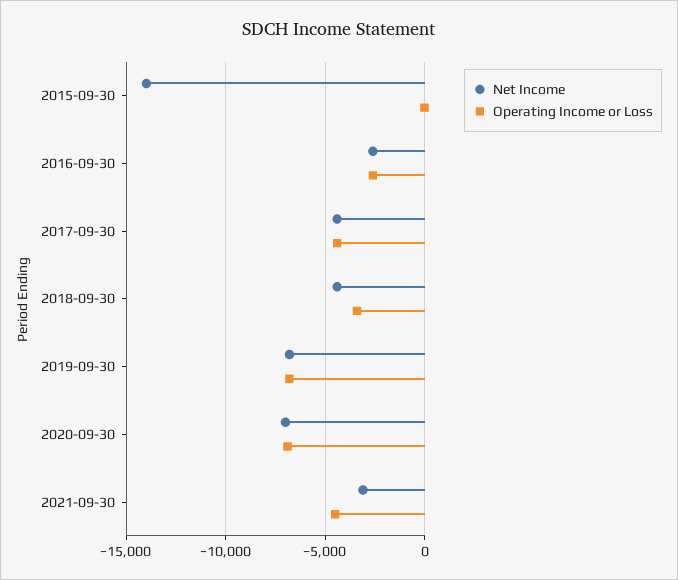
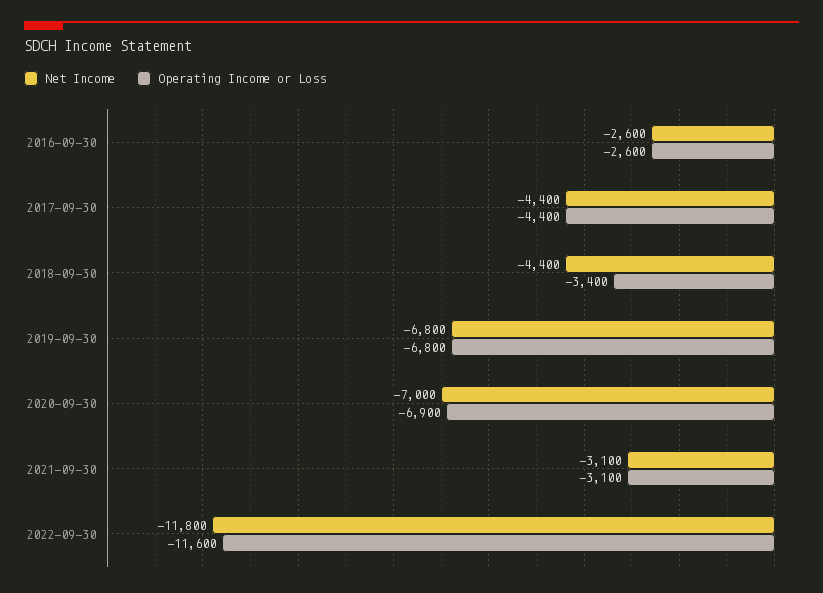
Net Income, 2015-09-30: -14000 -> none
Operating Income or Loss, 2015-09-30: 0 -> none
Operating Income or Loss, 2021-09-30: -4500 -> -3100
Net Income, 2022-09-30: none -> -11800
Operating Income or Loss, 2022-09-30: none -> -11600

